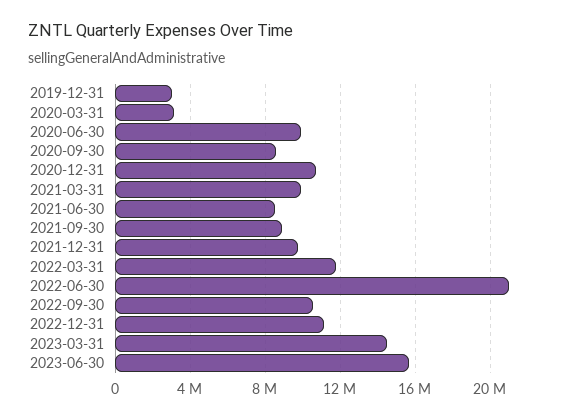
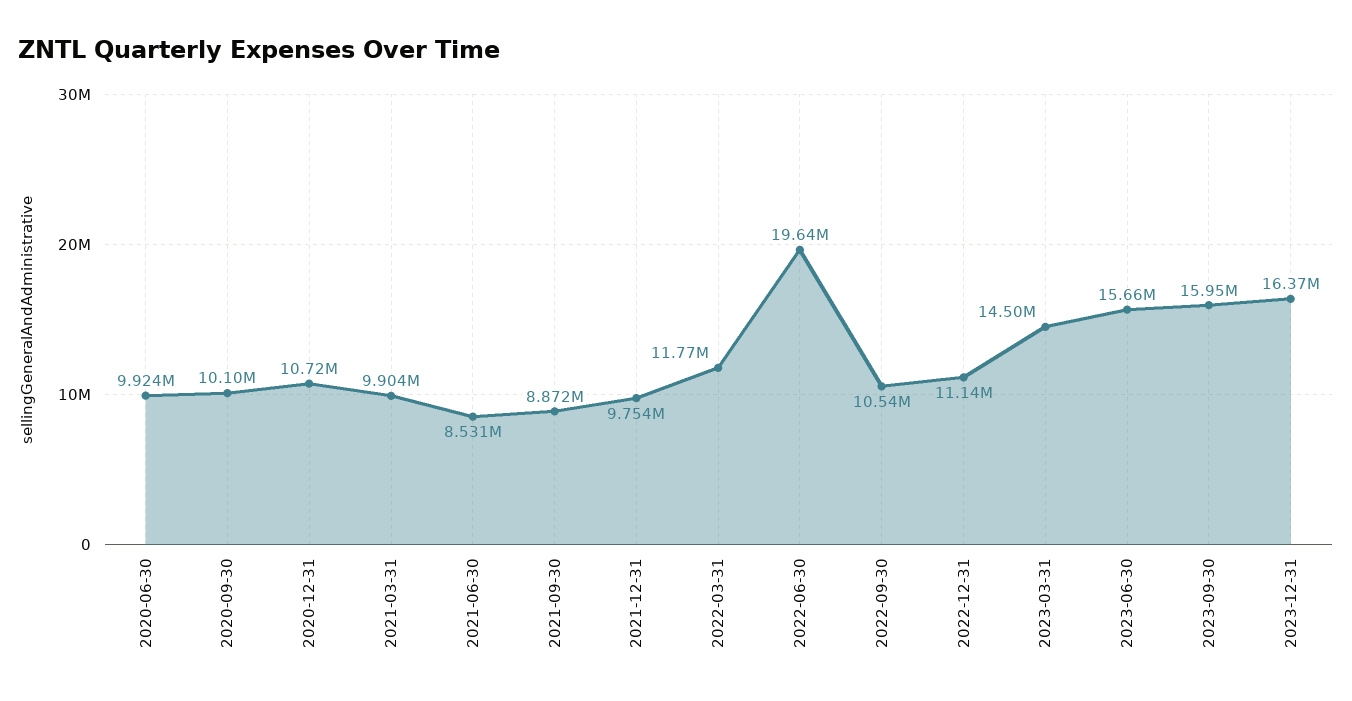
2019-12-31: 3000000 -> none
2020-03-31: 3000000 -> none
2020-09-30: 8500000 -> 10100000
2022-06-30: 21000000 -> 19640000
2023-09-30: none -> 15950000
2023-12-31: none -> 16370000

